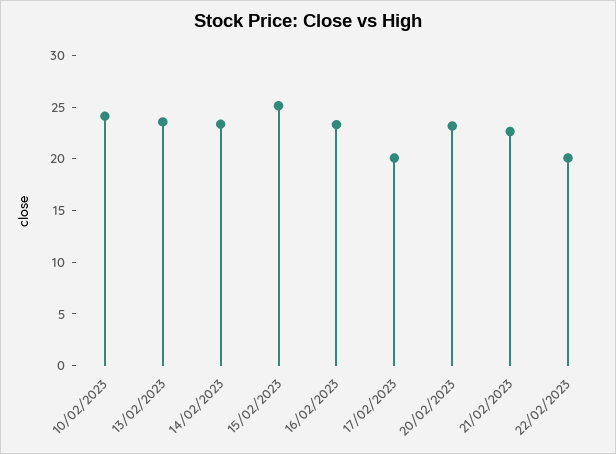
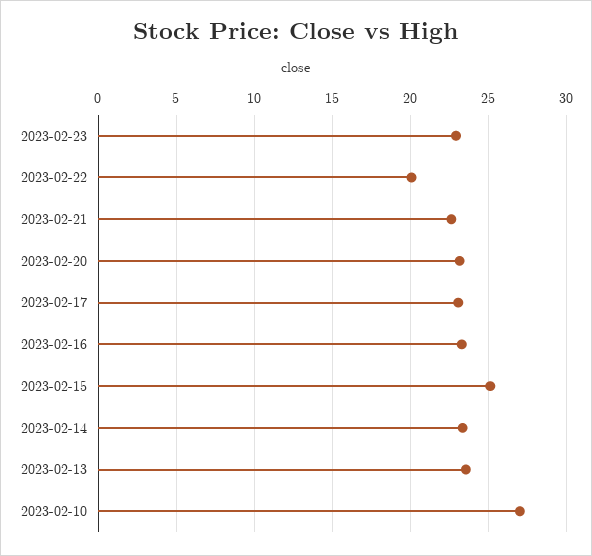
10/02/2023: 24 -> 27
17/02/2023: 20 -> 23
2023-02-23: none -> 23

